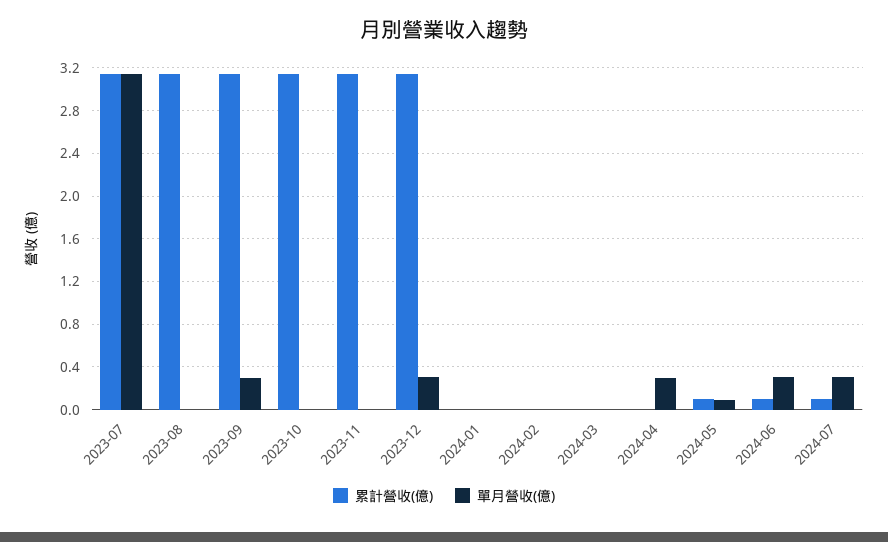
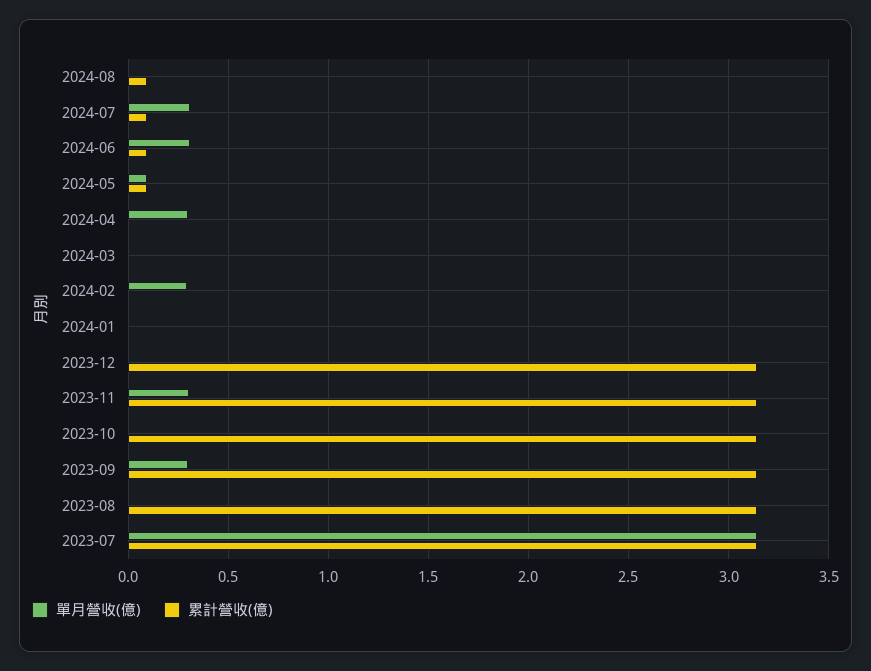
單月營收(億), 2023-11: 0 -> 0.3
單月營收(億), 2023-12: 0.3 -> 0
單月營收(億), 2024-02: 0 -> 0.3
單月營收(億), 2024-08: none -> 0
累計營收(億), 2024-08: none -> 0.1

